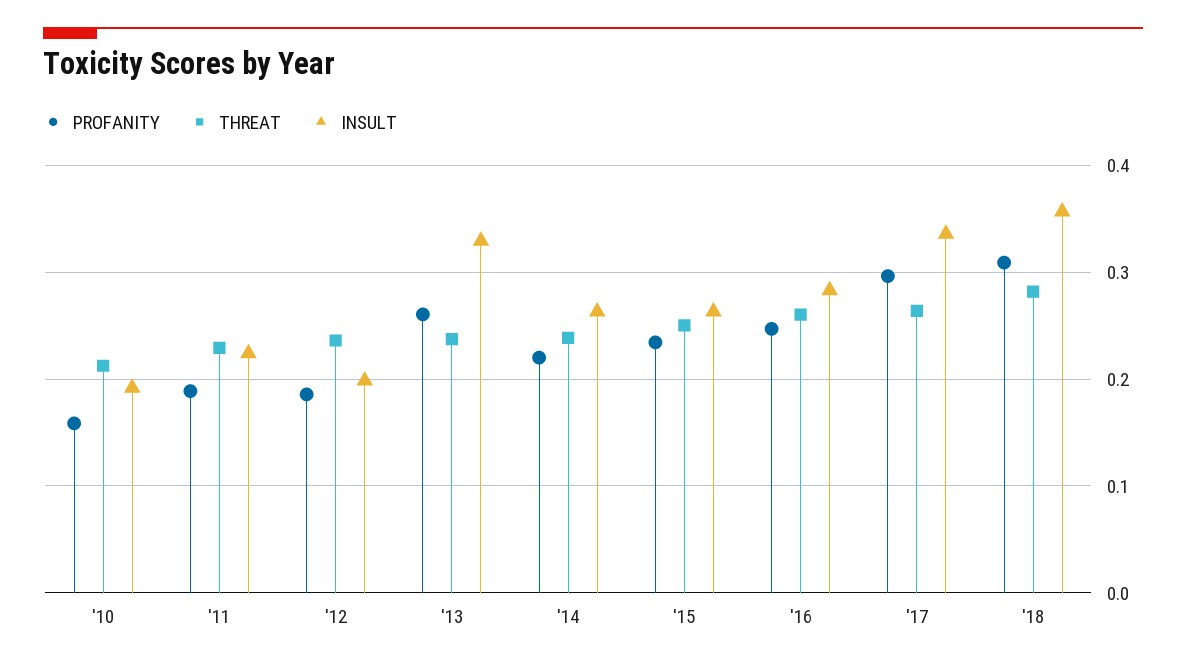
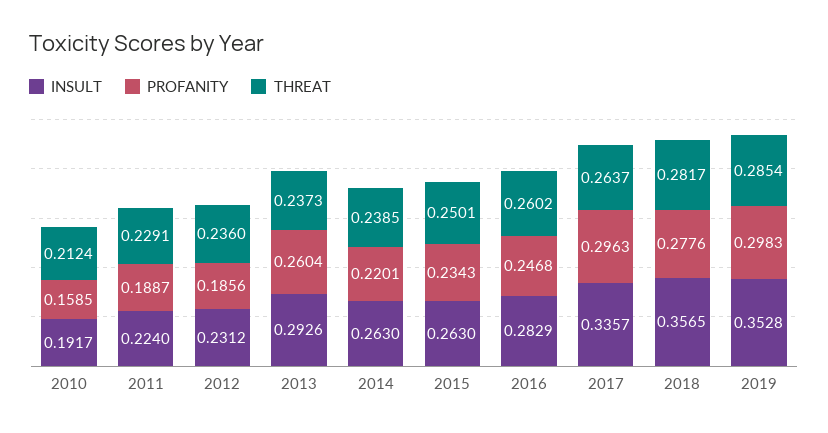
INSULT, '12: 0.2 -> 0.2312
INSULT, '13: 0.33 -> 0.2926
PROFANITY, '18: 0.31 -> 0.2776
INSULT, 2019: none -> 0.3528
PROFANITY, 2019: none -> 0.2983
THREAT, 2019: none -> 0.2854

